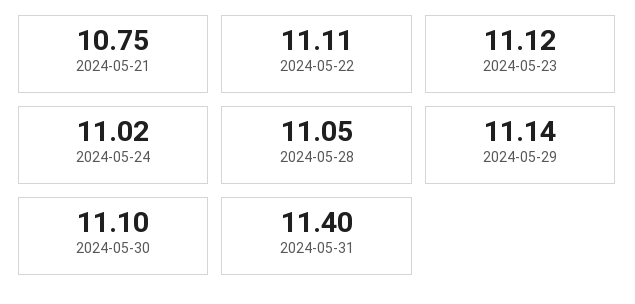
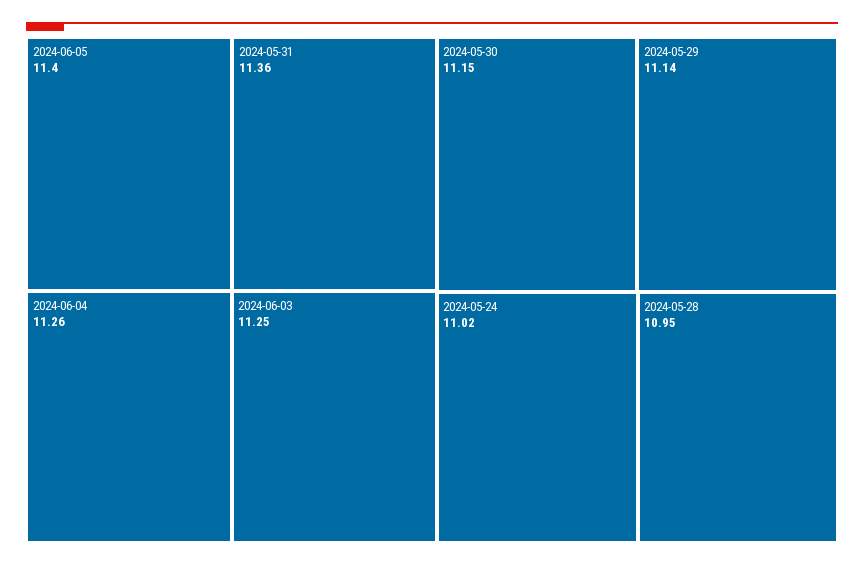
2024-05-21: 10.75 -> none
2024-05-22: 11.11 -> none
2024-05-23: 11.12 -> none
2024-05-28: 11.05 -> 10.95
2024-05-30: 11.1 -> 11.15
2024-05-31: 11.4 -> 11.36
2024-06-05: none -> 11.4
2024-06-04: none -> 11.26
2024-06-03: none -> 11.25

